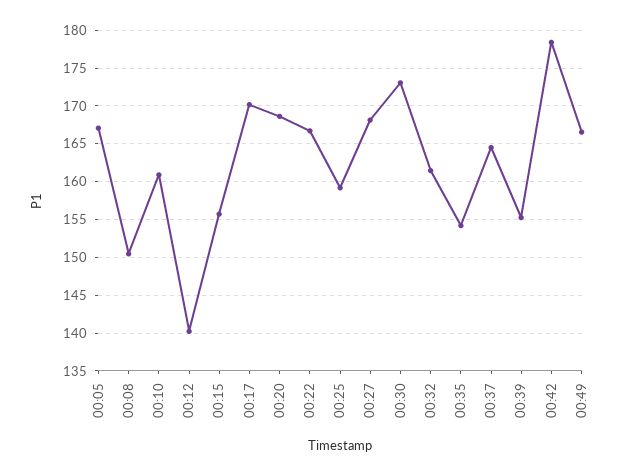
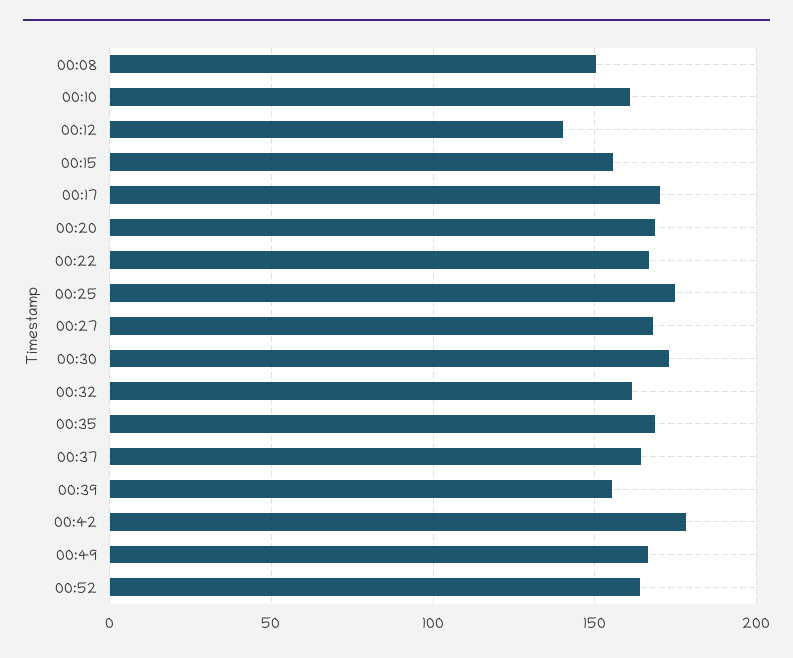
00:05: 167 -> none
00:25: 159 -> 175
00:35: 154 -> 170
00:52: none -> 165

